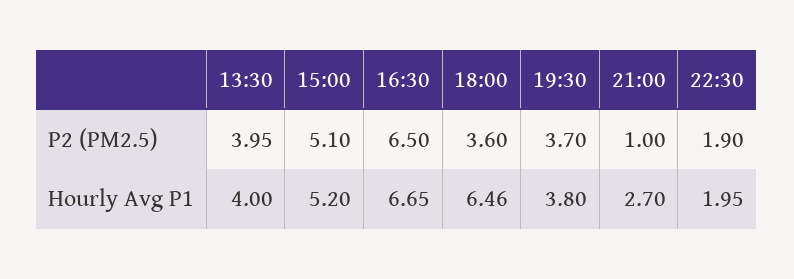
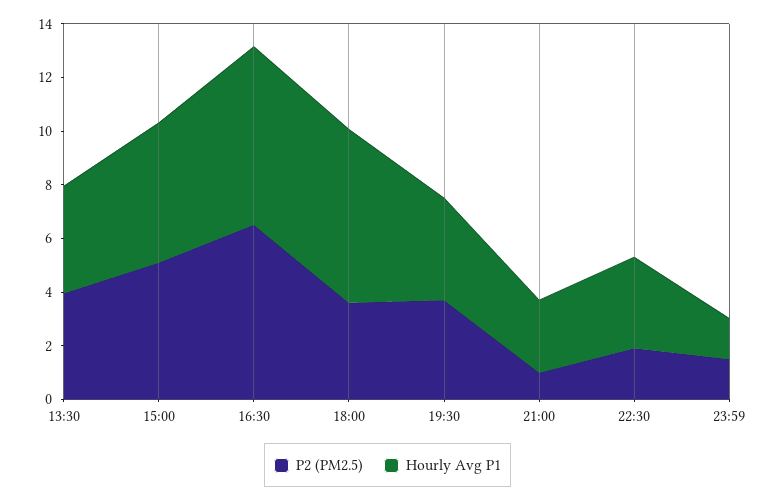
Hourly Avg P1, 22:30: 1.95 -> 3.5
P2 (PM2.5), 23:59: none -> 1.5
Hourly Avg P1, 23:59: none -> 1.5

